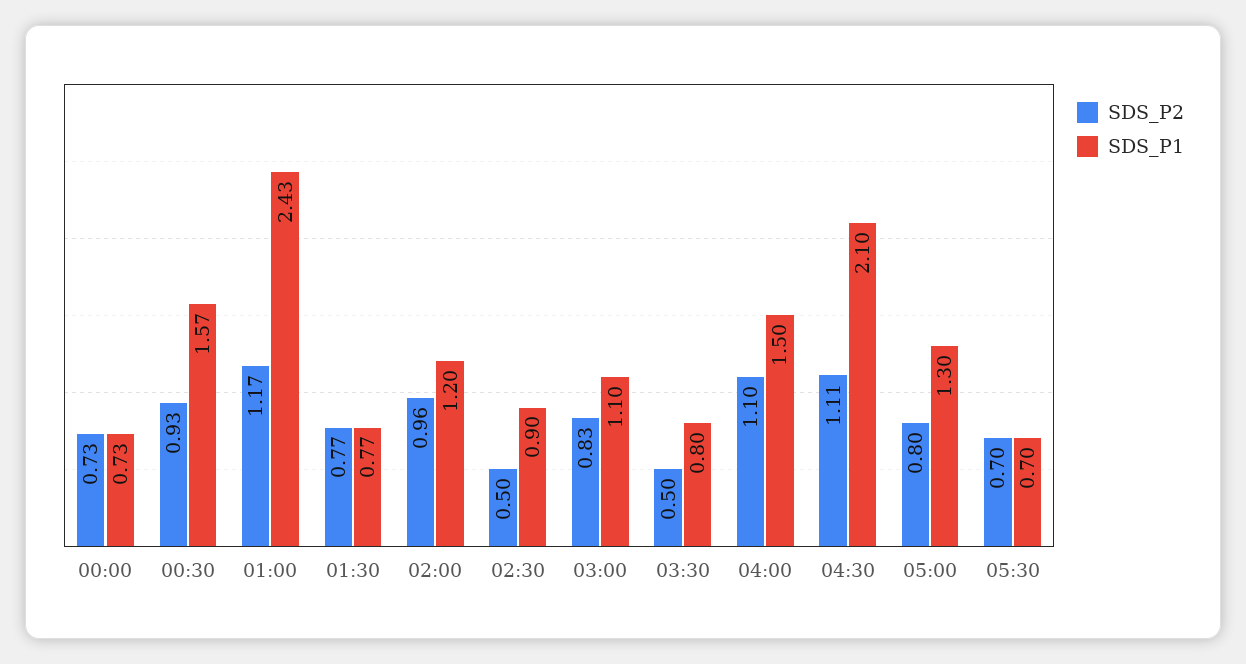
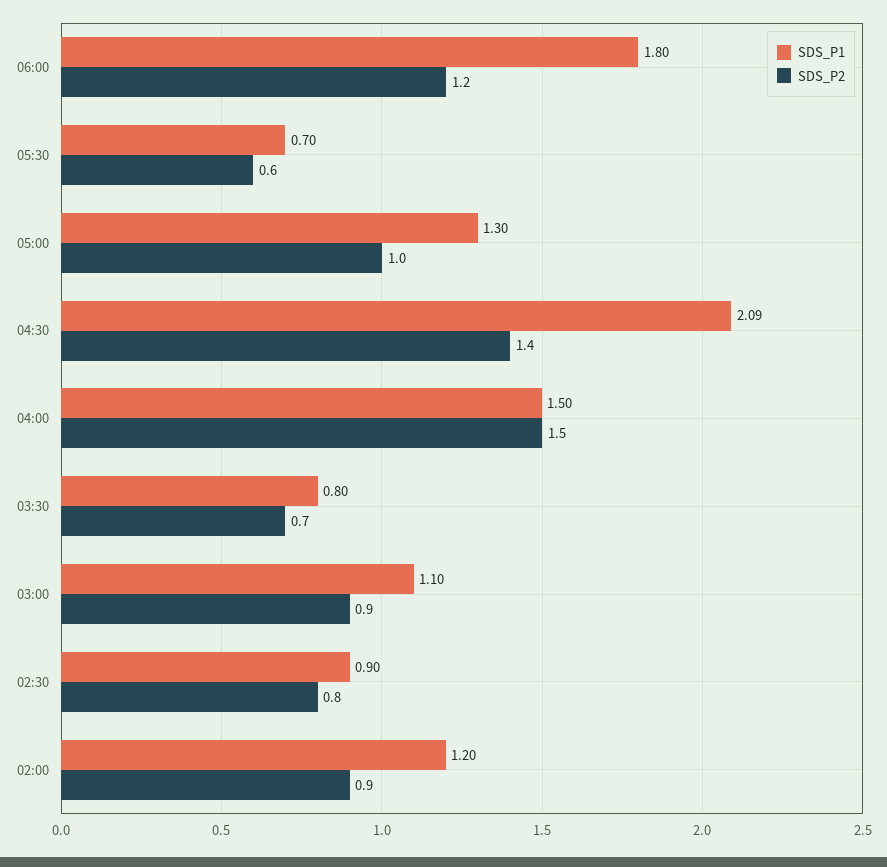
SDS_P2, 00:00: 0.73 -> none
SDS_P1, 00:00: 0.73 -> none
SDS_P2, 00:30: 0.93 -> none
SDS_P1, 00:30: 1.57 -> none
SDS_P2, 01:00: 1.17 -> none
SDS_P1, 01:00: 2.43 -> none
SDS_P2, 01:30: 0.77 -> none
SDS_P1, 01:30: 0.77 -> none
SDS_P2, 02:00: 0.96 -> 0.9
SDS_P2, 02:30: 0.5 -> 0.8
SDS_P2, 03:00: 0.83 -> 0.9
SDS_P2, 03:30: 0.5 -> 0.7
SDS_P2, 04:00: 1.1 -> 1.5
SDS_P2, 04:30: 1.11 -> 1.4
SDS_P1, 04:30: 2.1 -> 2.09
SDS_P2, 05:00: 0.8 -> 1
SDS_P2, 05:30: 0.7 -> 0.6
SDS_P1, 06:00: none -> 1.8
SDS_P2, 06:00: none -> 1.2

